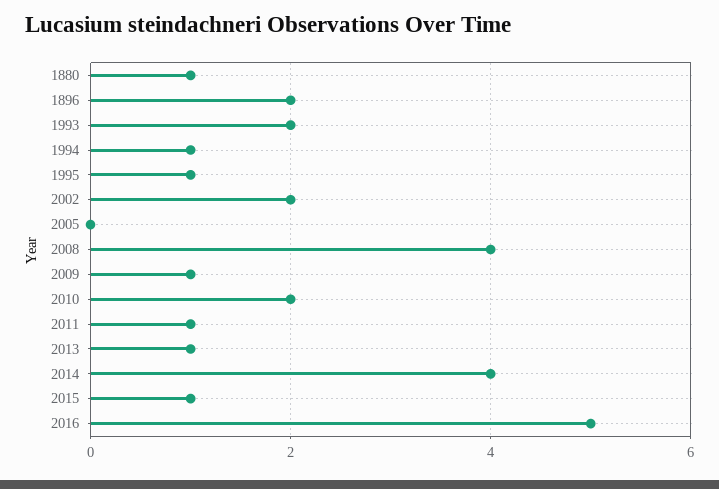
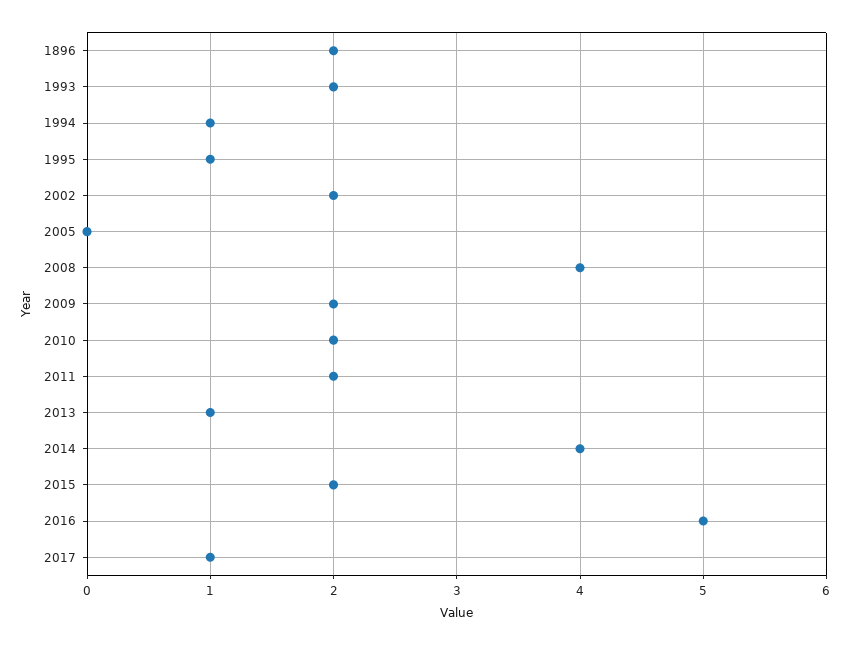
1880: 1 -> none
2009: 1 -> 2
2011: 1 -> 2
2015: 1 -> 2
2017: none -> 1

